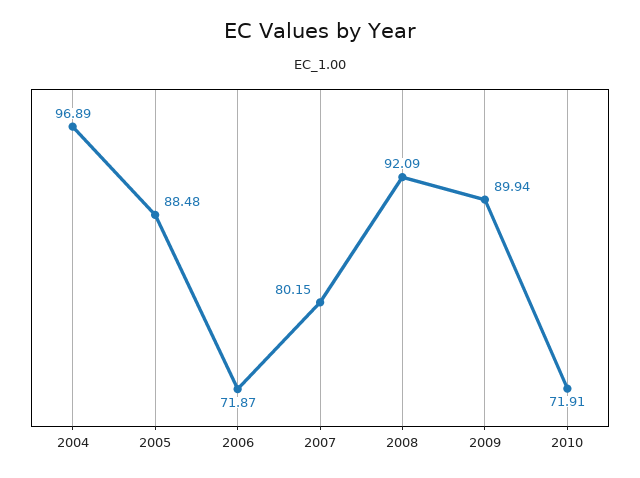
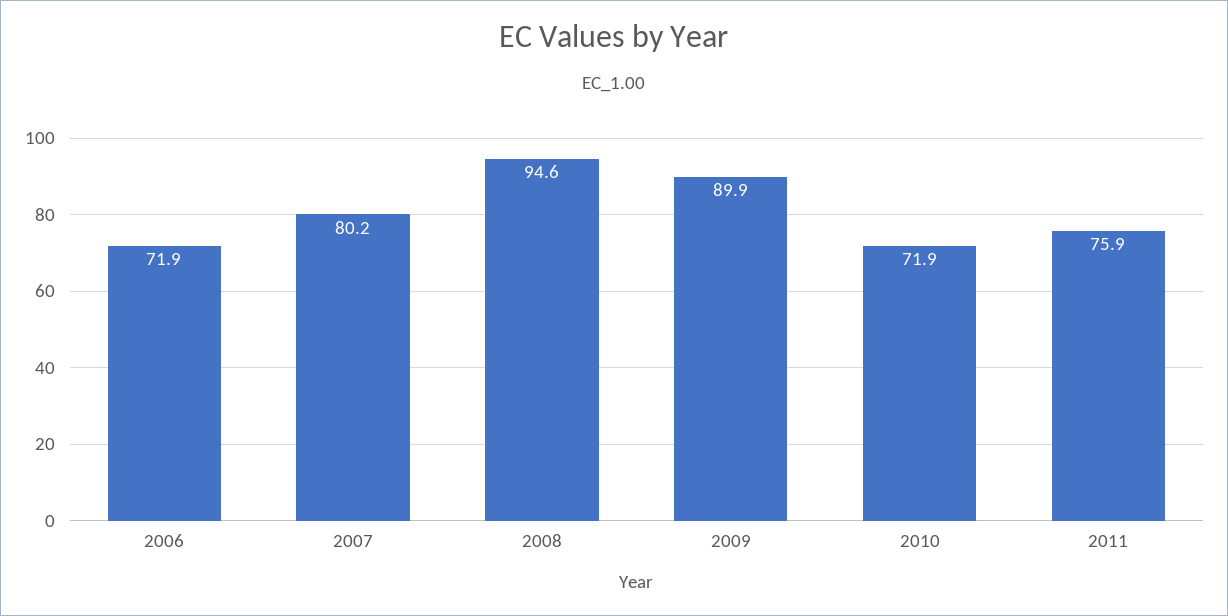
2004: 96.89 -> none
2005: 88.48 -> none
2008: 92.09 -> 94.6
2011: none -> 75.9

